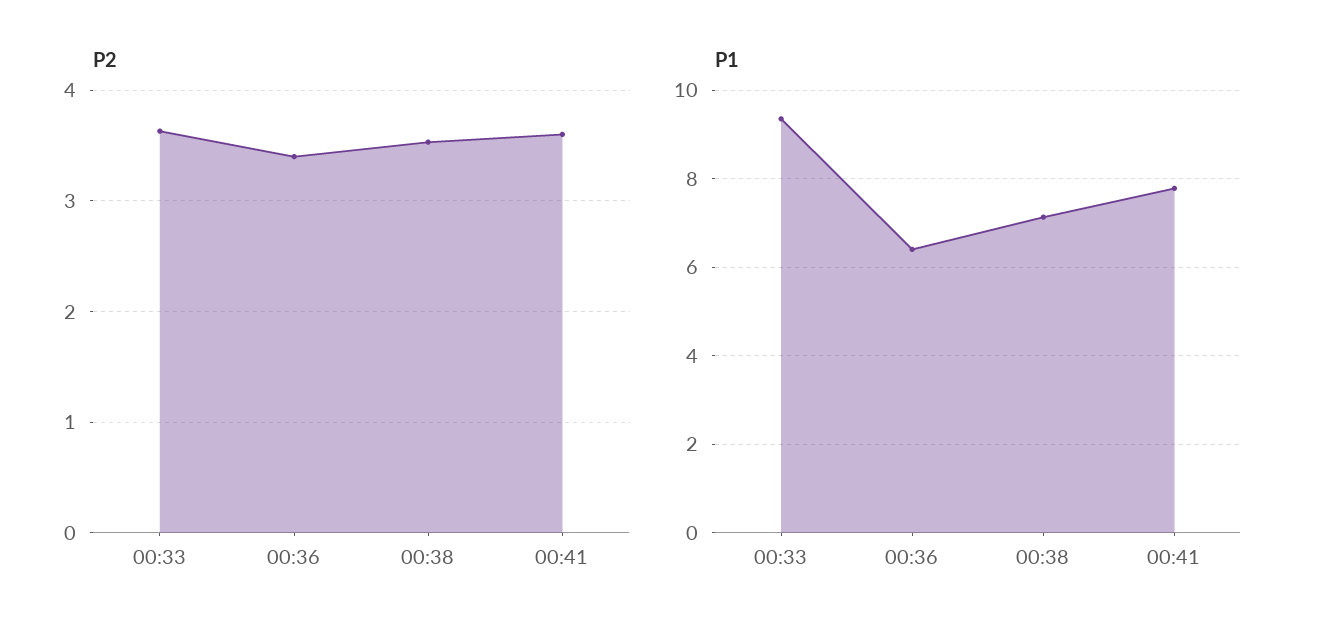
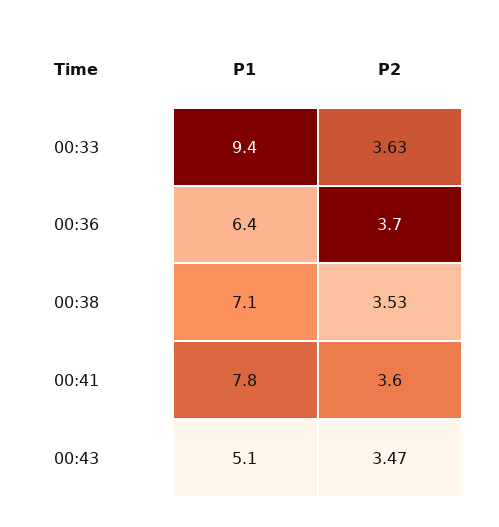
P2, 00:36: 3.4 -> 3.7
P1, 00:43: none -> 5.1
P2, 00:43: none -> 3.47

